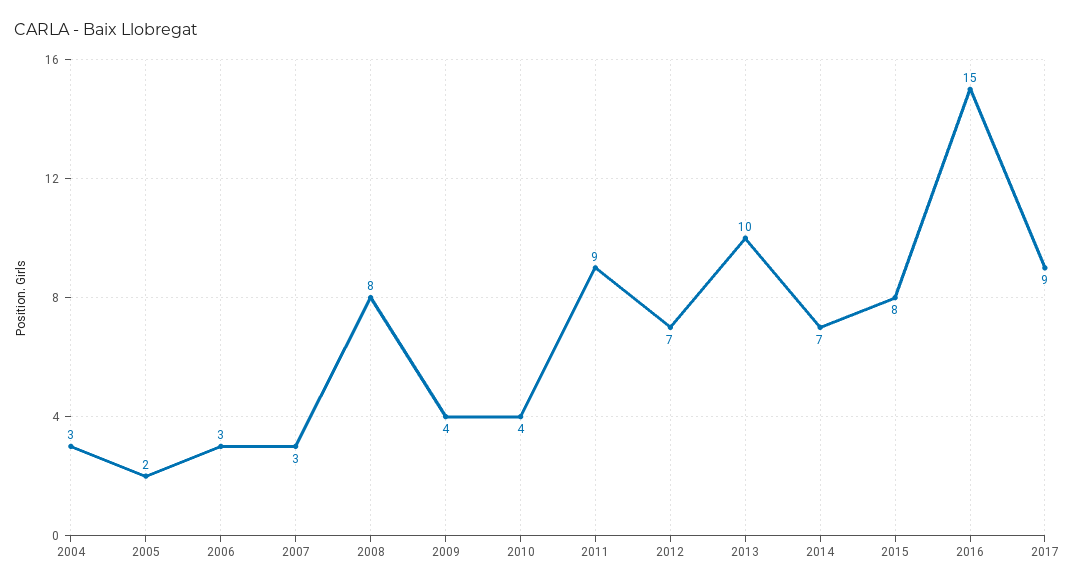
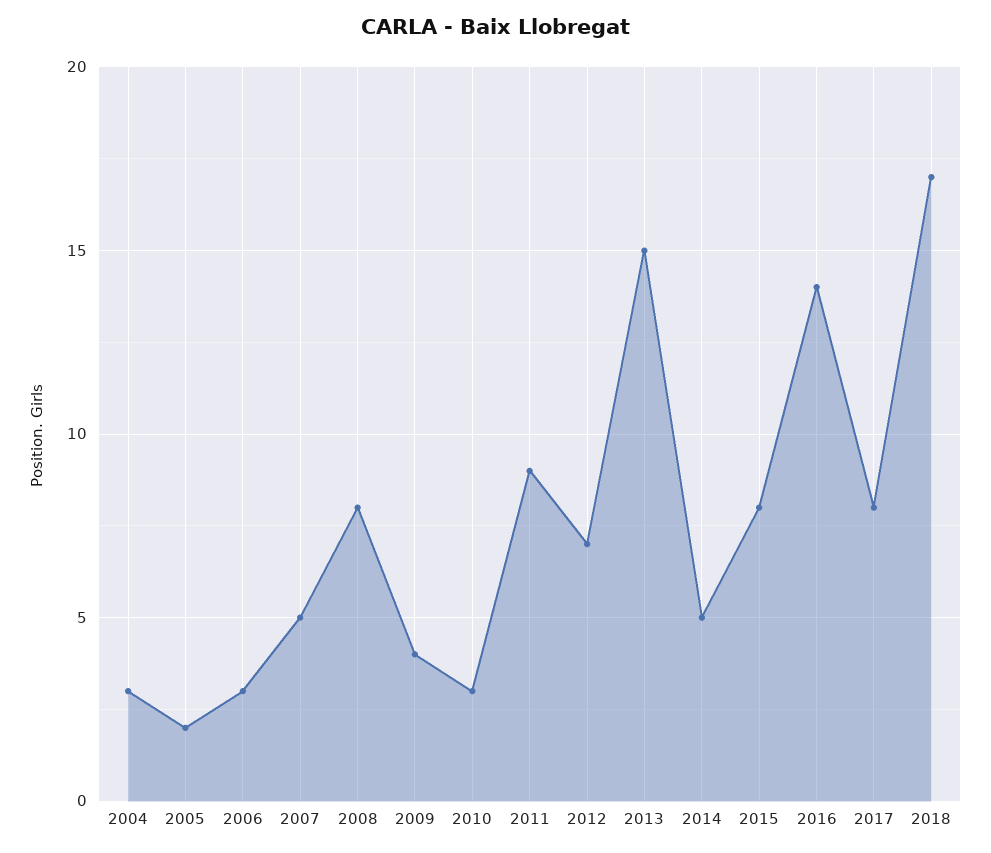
2007: 3 -> 5
2010: 4 -> 3
2013: 10 -> 15
2014: 7 -> 5
2016: 15 -> 14
2017: 9 -> 8
2018: none -> 17

